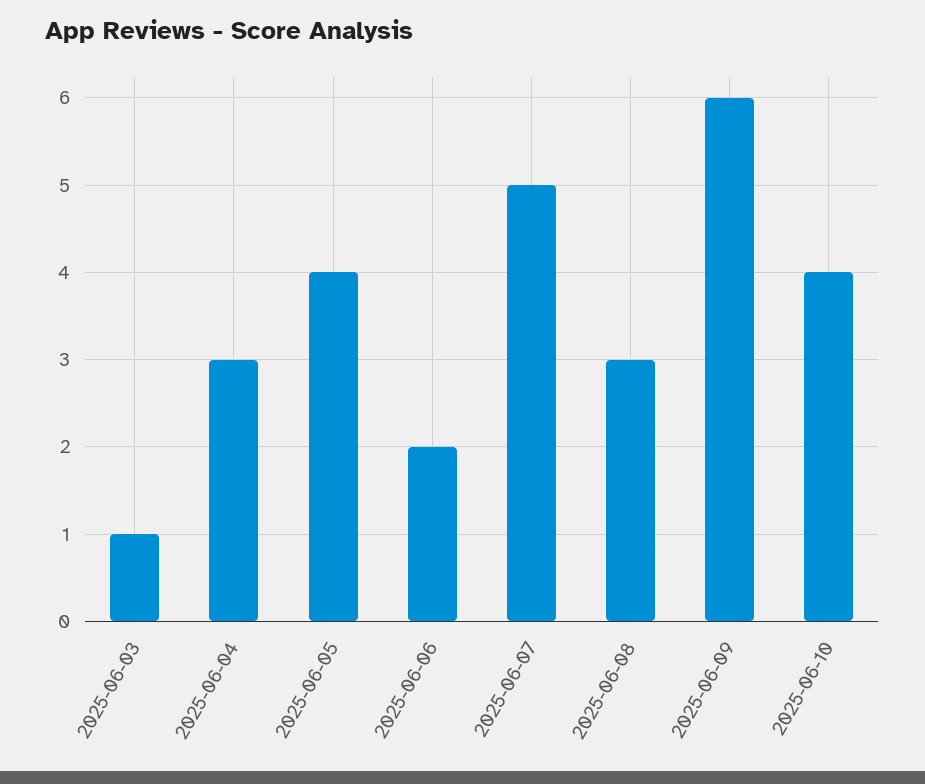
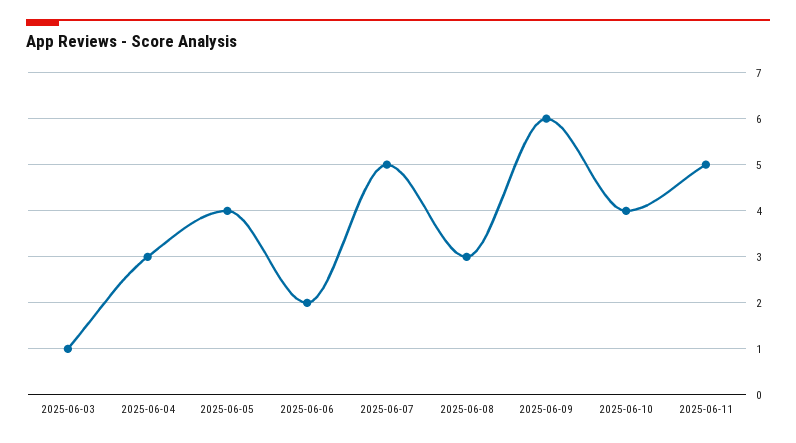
2025-06-11: none -> 5

